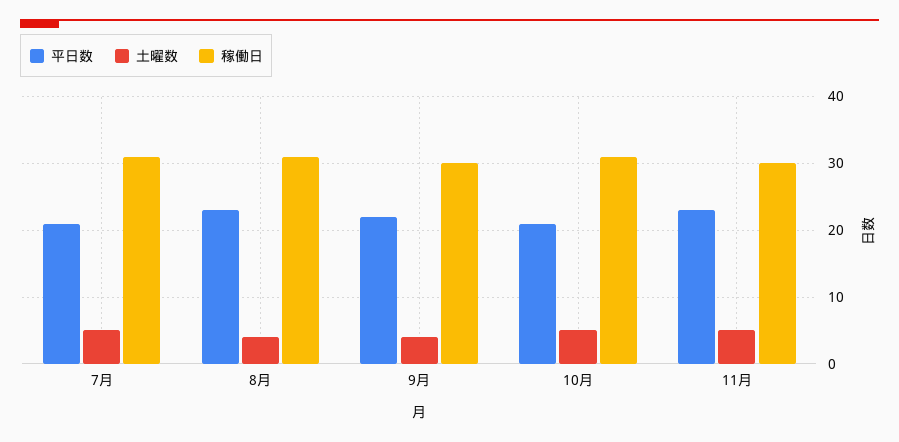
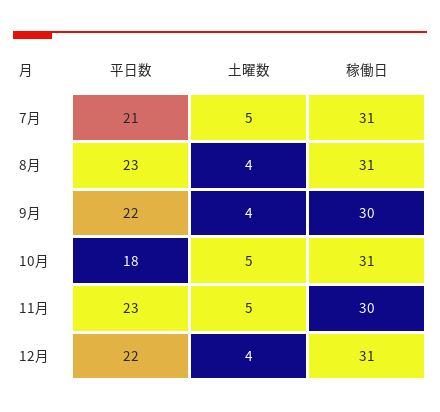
平日数, 10月: 21 -> 18
平日数, 12月: none -> 22
土曜数, 12月: none -> 4
稼働日, 12月: none -> 31

